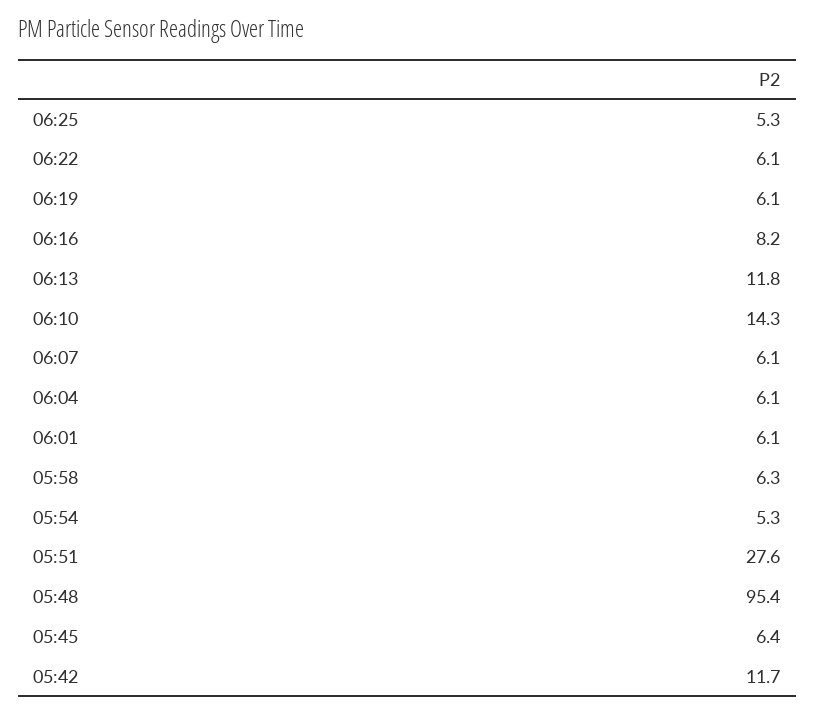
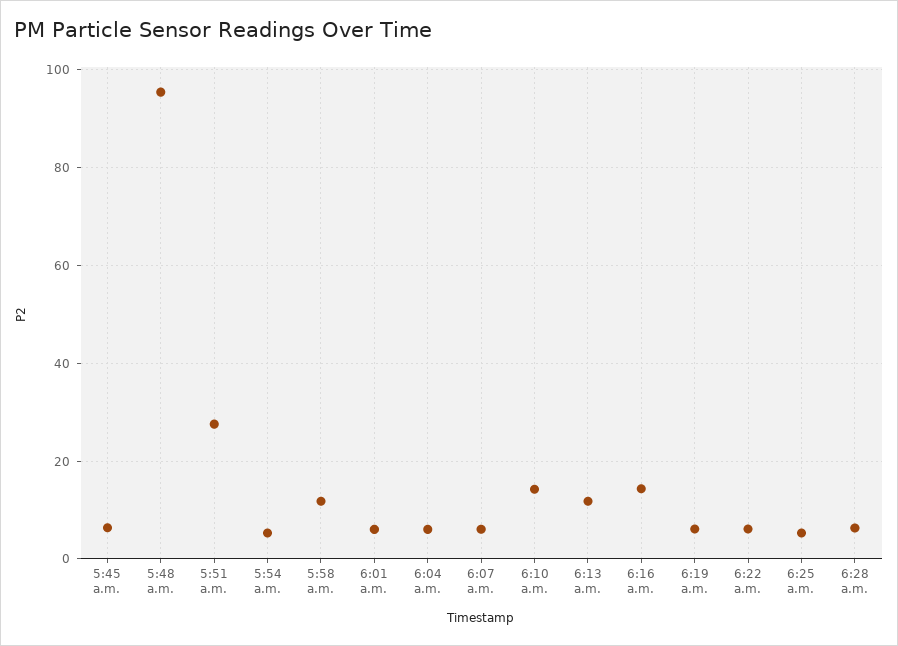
06:16: 8.2 -> 14
05:58: 6.3 -> 12
05:42: 11.7 -> none
6:28 a.m.: none -> 6

